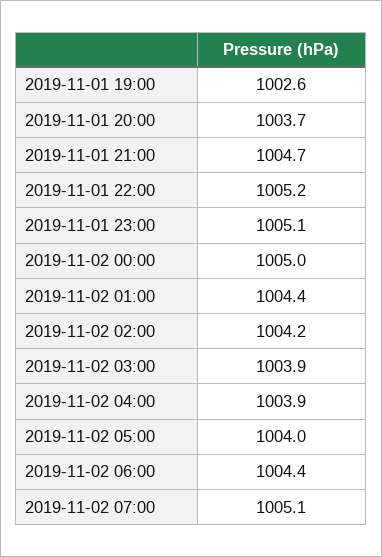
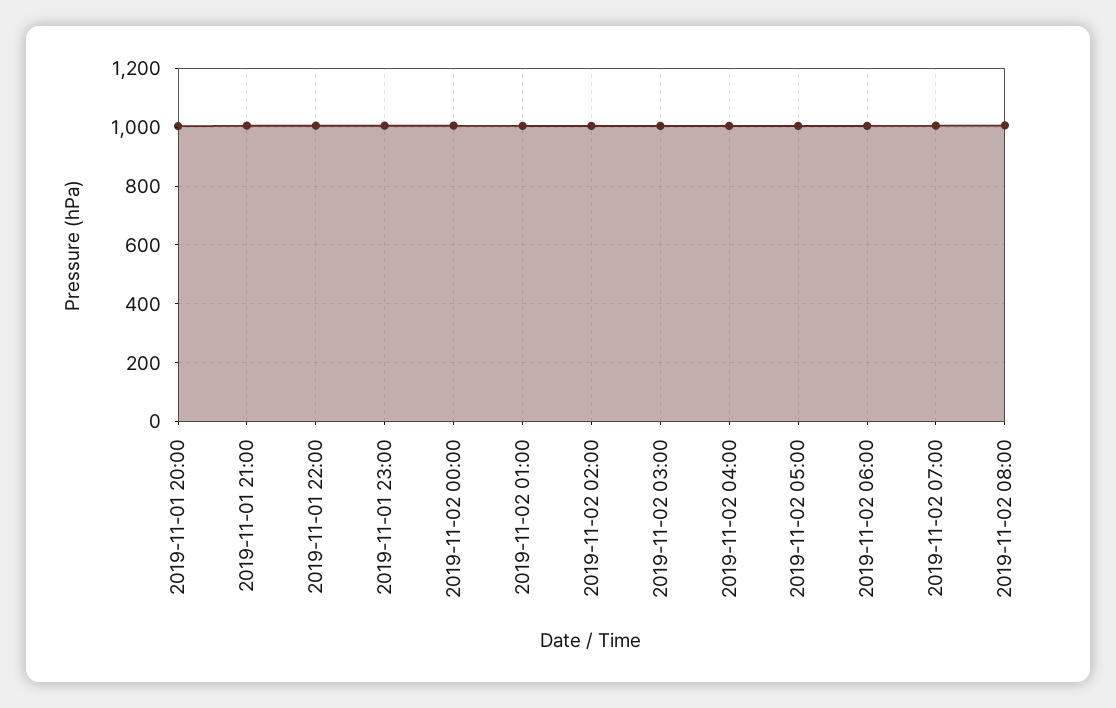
2019-11-01 19:00: 1002.6 -> none
2019-11-02 08:00: none -> 1000

